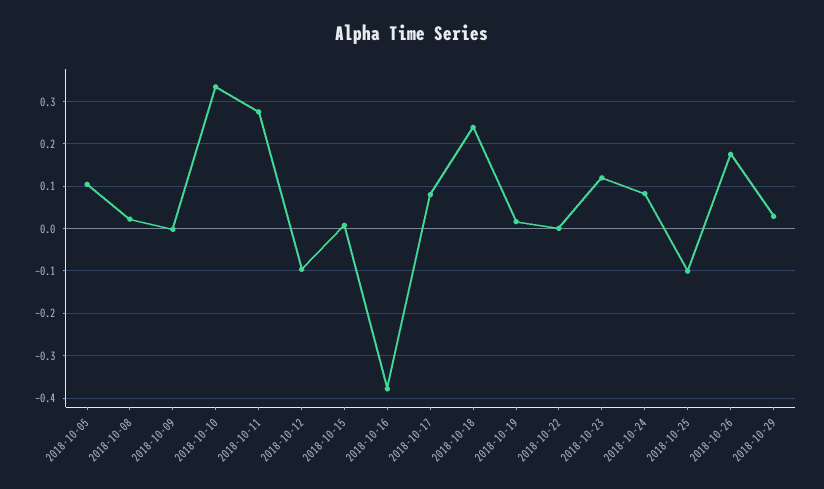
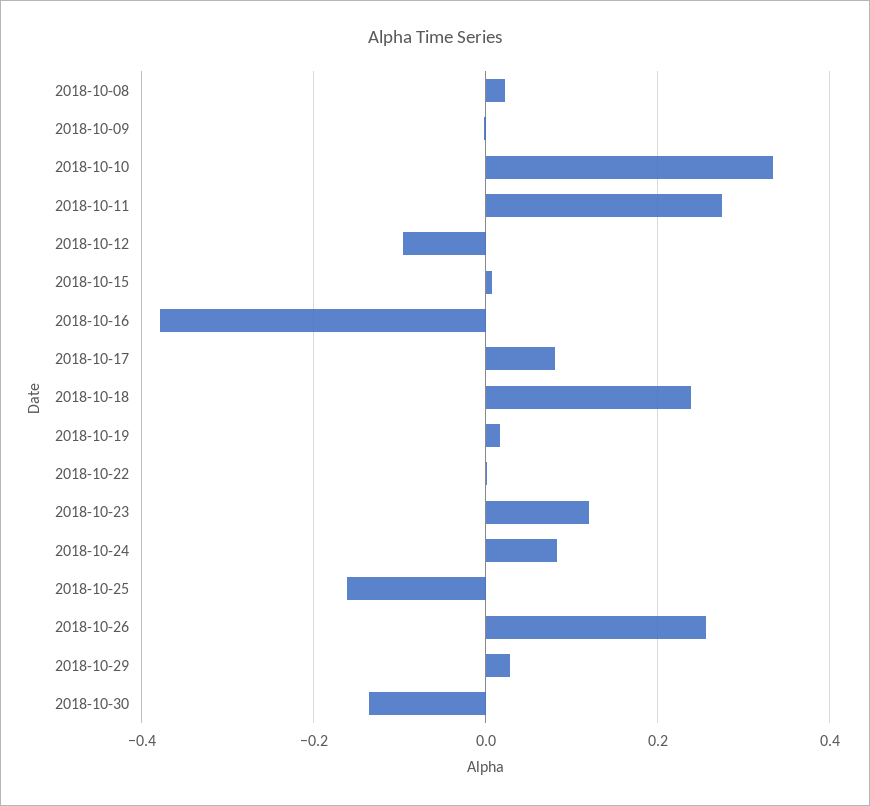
2018-10-05: 0.1 -> none
2018-10-25: -0.1 -> -0.16
2018-10-26: 0.18 -> 0.26
2018-10-30: none -> -0.14

